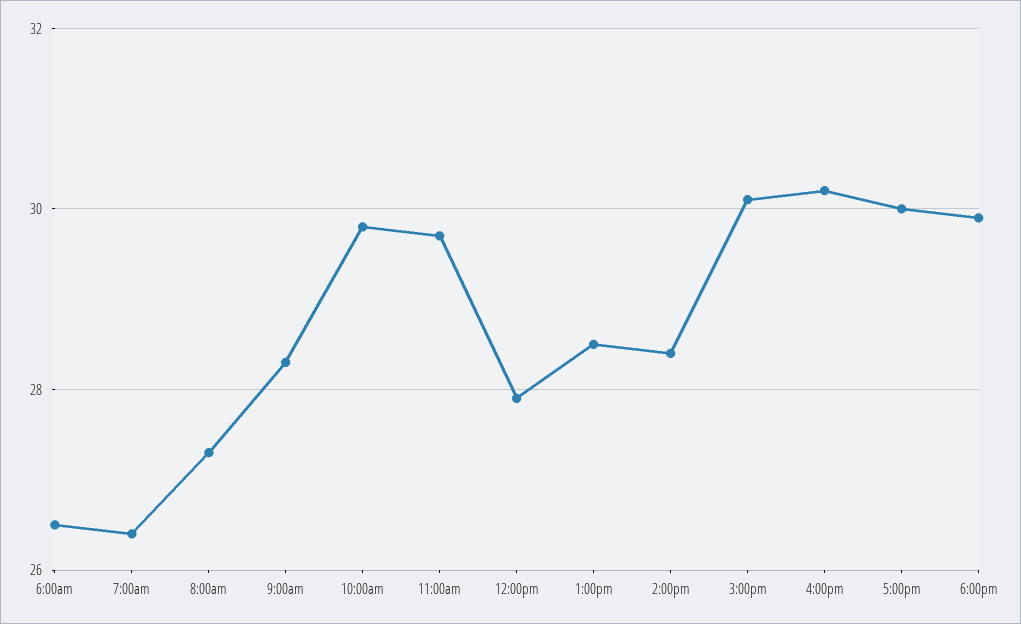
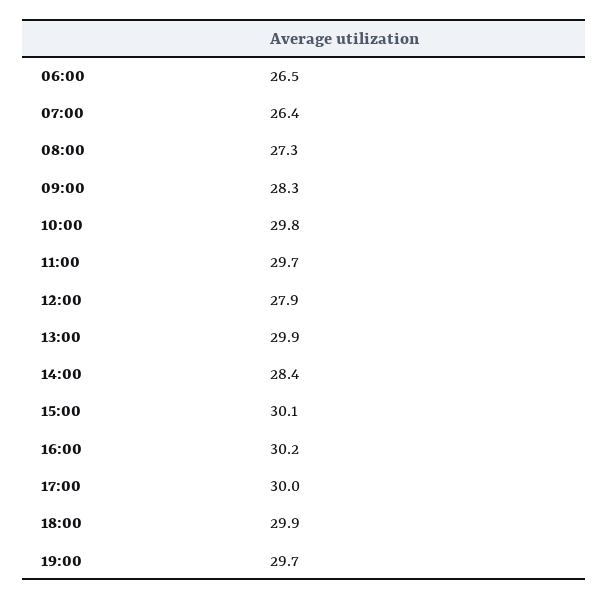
1:00pm: 28.5 -> 29.9
19:00: none -> 29.7

